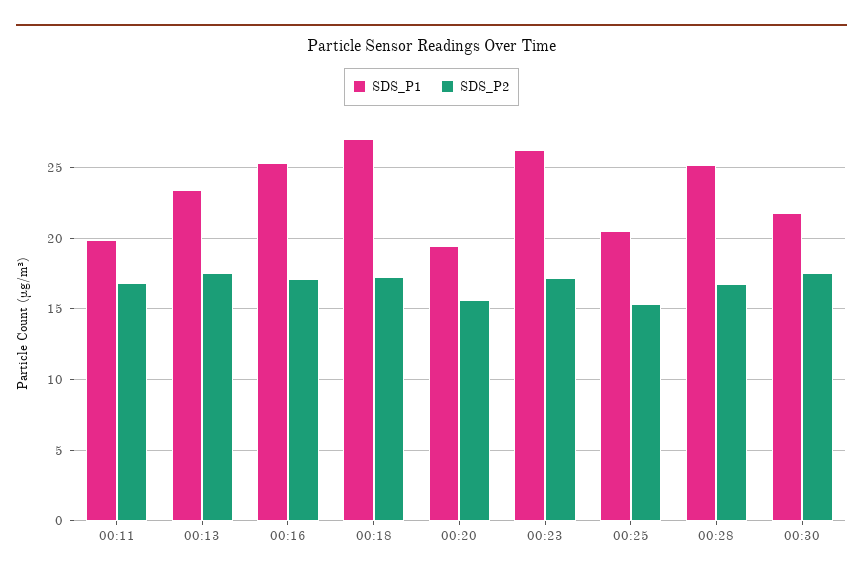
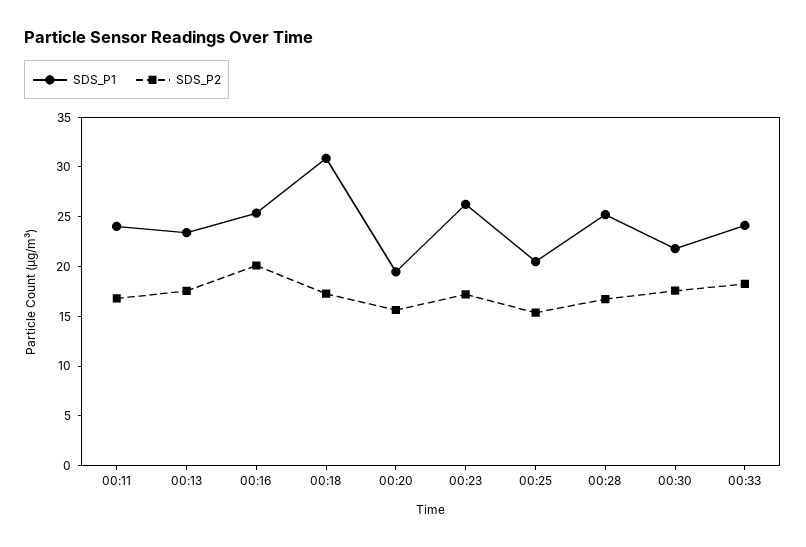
SDS_P1, 00:11: 20 -> 24
SDS_P2, 00:16: 17 -> 20
SDS_P1, 00:18: 27 -> 31
SDS_P1, 00:33: none -> 24
SDS_P2, 00:33: none -> 18

